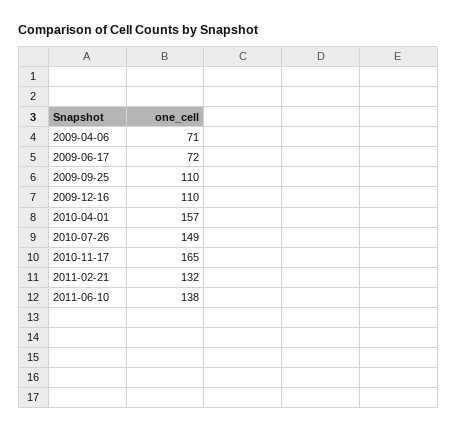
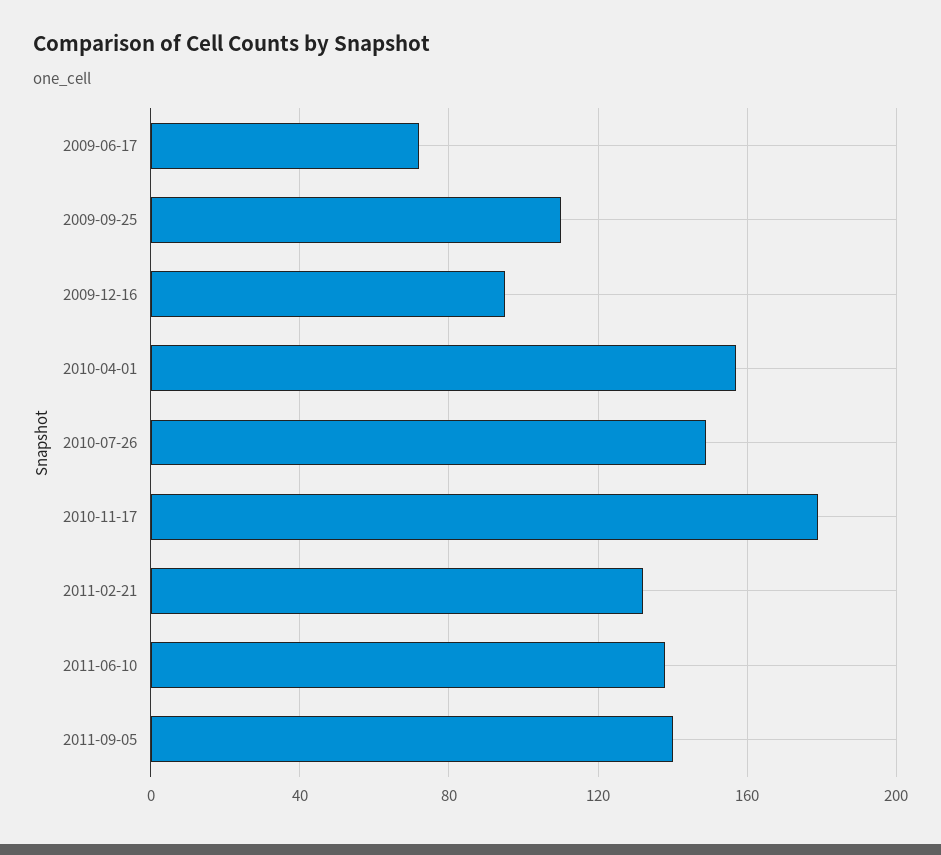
2009-04-06: 71 -> none
2009-12-16: 110 -> 95
2010-11-17: 165 -> 180
2011-09-05: none -> 140

